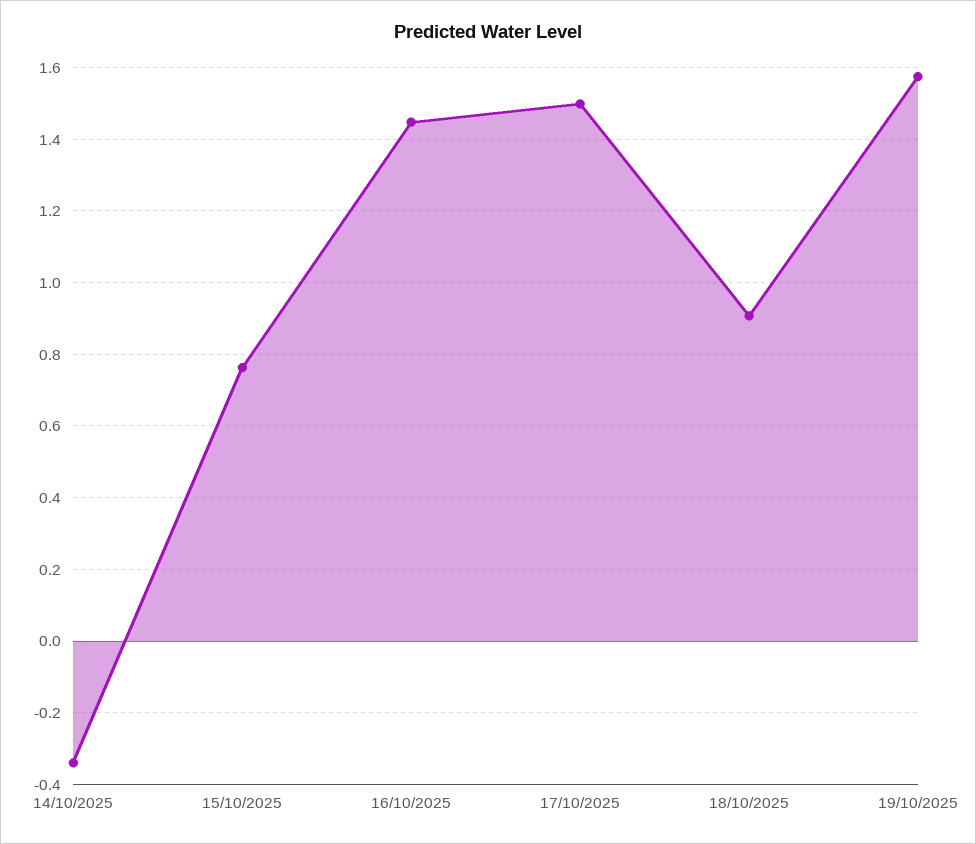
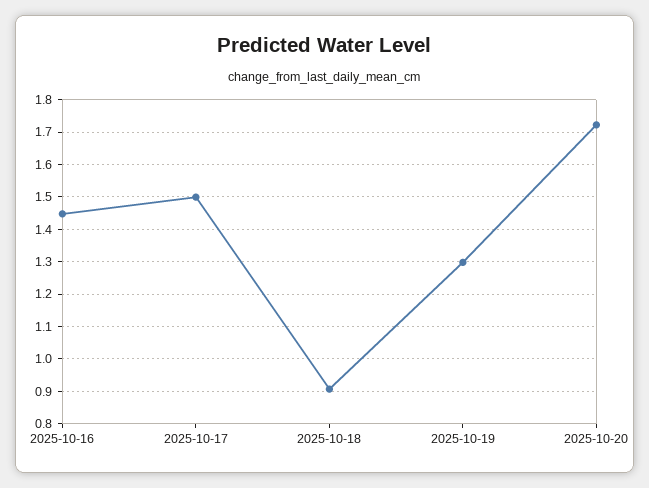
14/10/2025: -0.34 -> none
15/10/2025: 0.76 -> none
19/10/2025: 1.58 -> 1.3
2025-10-20: none -> 1.72

